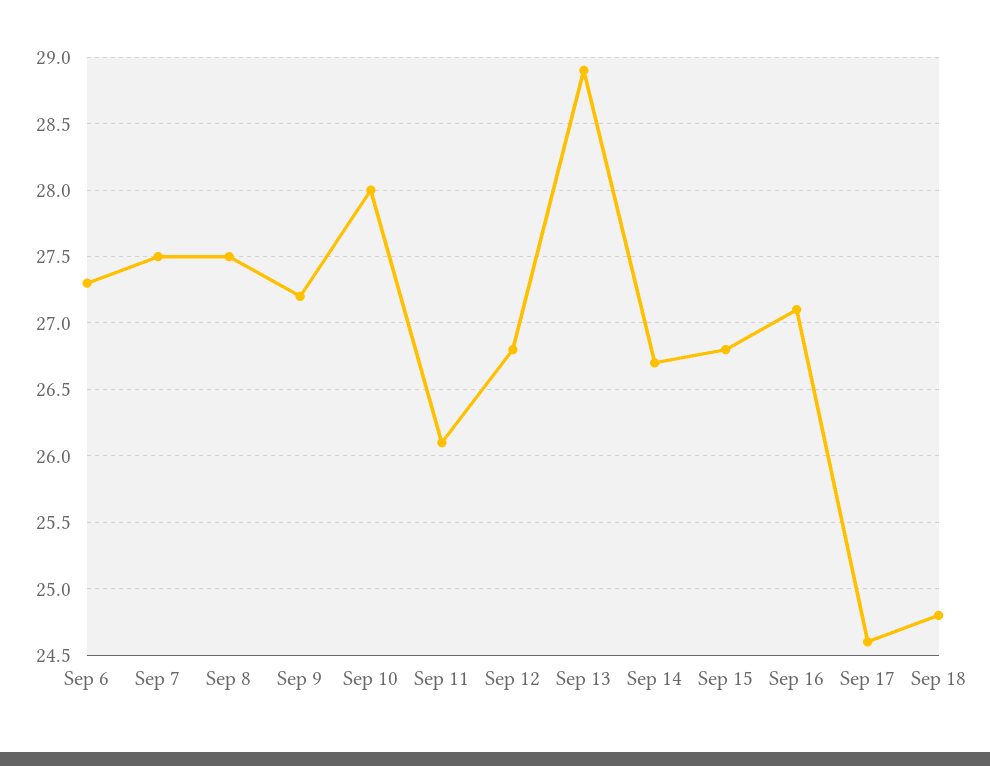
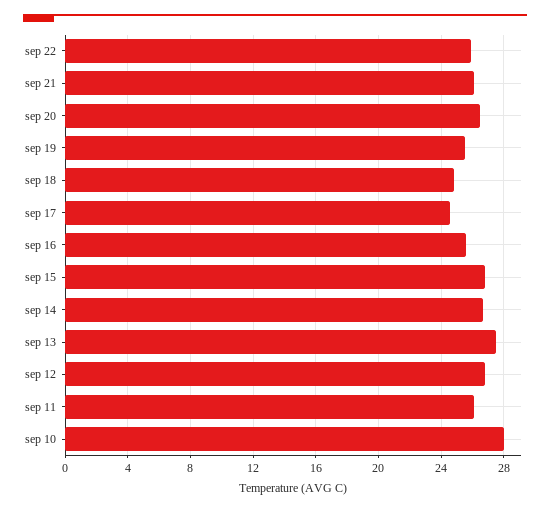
Sep 6: 27.3 -> none
Sep 7: 27.5 -> none
Sep 8: 27.5 -> none
Sep 9: 27.2 -> none
Sep 13: 28.9 -> 27.5
Sep 16: 27.1 -> 25.5
sep 22: none -> 26
sep 21: none -> 26
sep 20: none -> 26.5
sep 19: none -> 25.5

